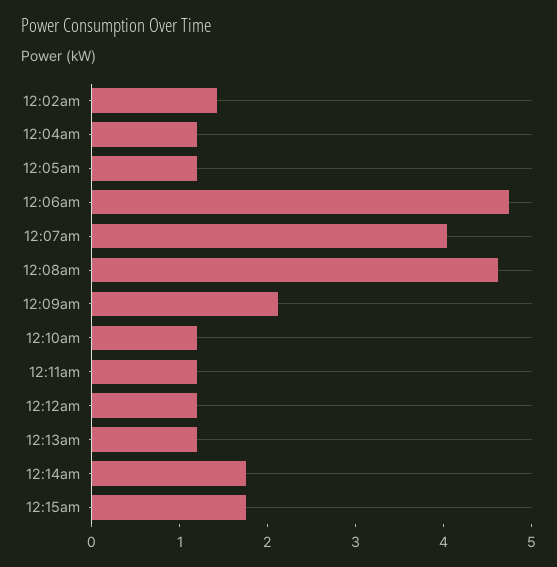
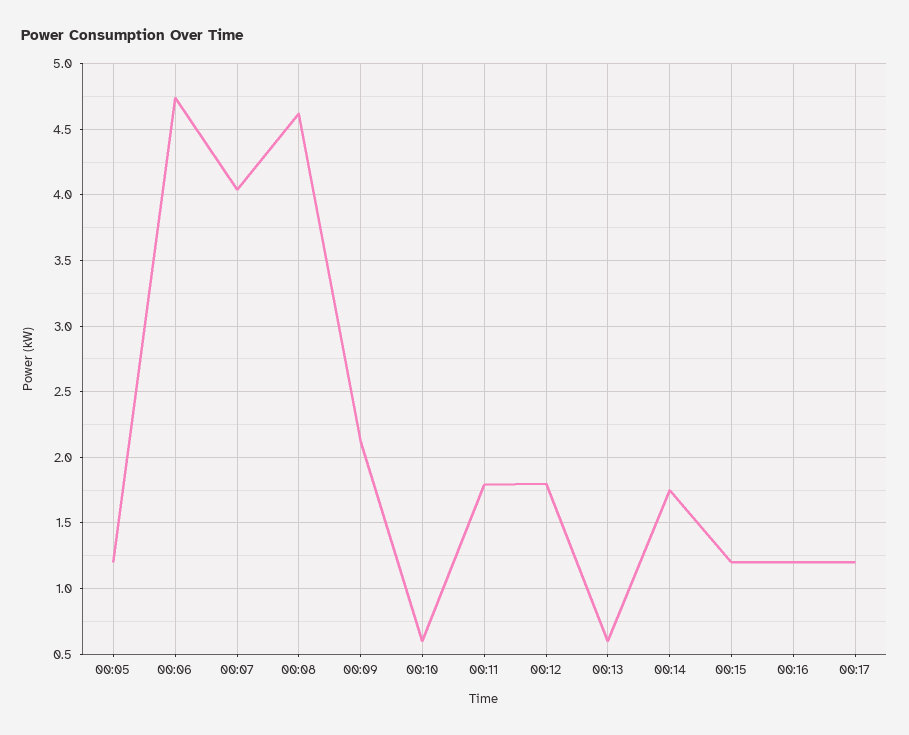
12:02am: 1.4 -> none
12:04am: 1.2 -> none
12:10am: 1.2 -> 0.6
12:11am: 1.2 -> 1.8
12:12am: 1.2 -> 1.8
12:13am: 1.2 -> 0.6
12:15am: 1.8 -> 1.2
00:16: none -> 1.2
00:17: none -> 1.2

